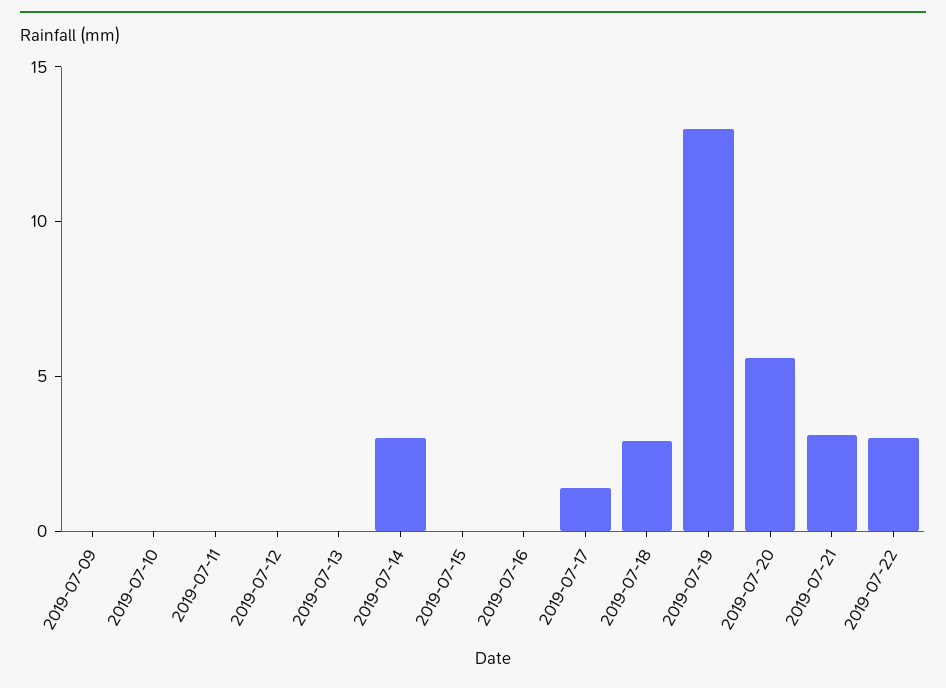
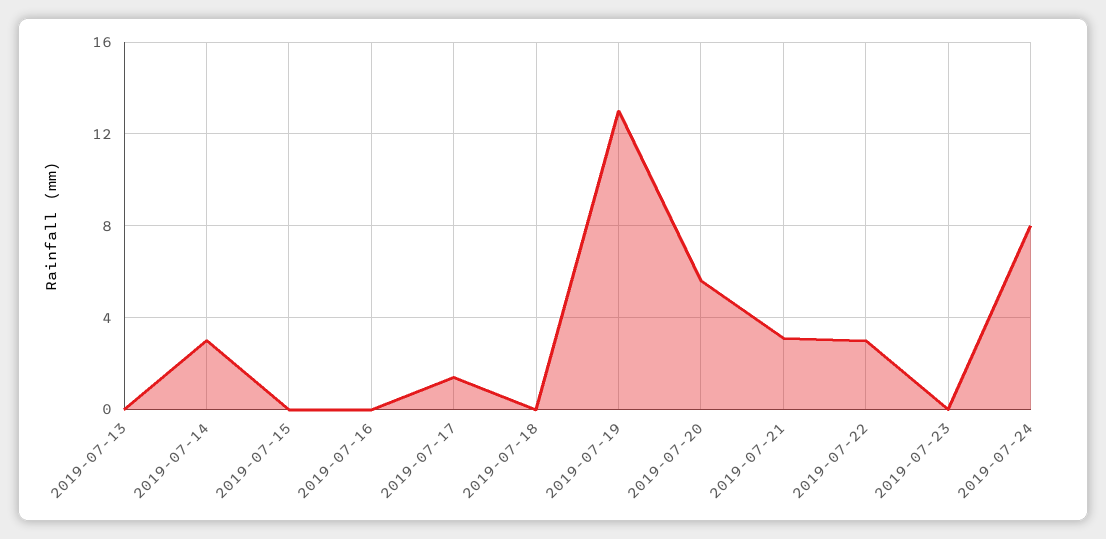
2019-07-09: 0 -> none
2019-07-10: 0 -> none
2019-07-11: 0 -> none
2019-07-12: 0 -> none
2019-07-18: 3 -> 0
2019-07-23: none -> 0
2019-07-24: none -> 8

